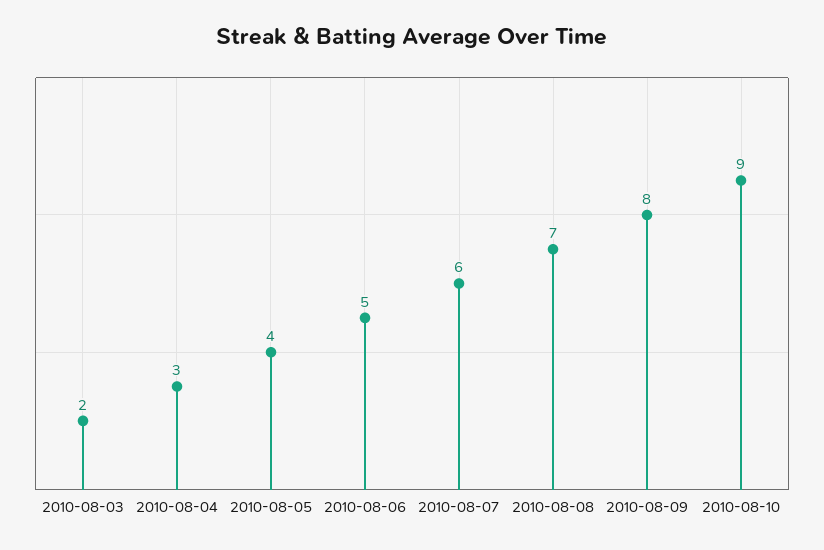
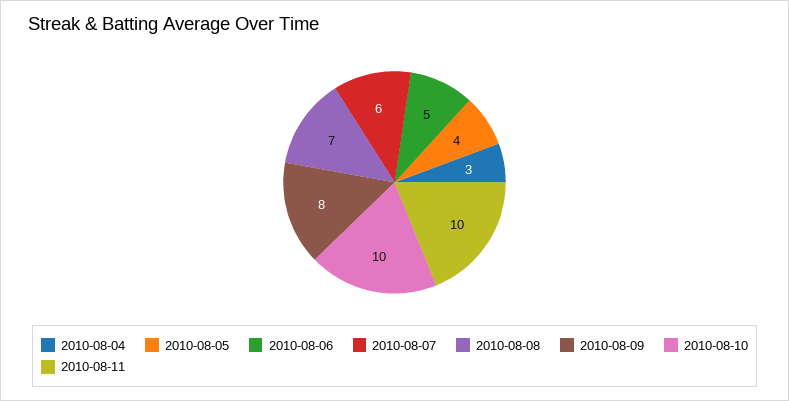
2010-08-03: 2 -> none
2010-08-10: 9 -> 10
2010-08-11: none -> 10

